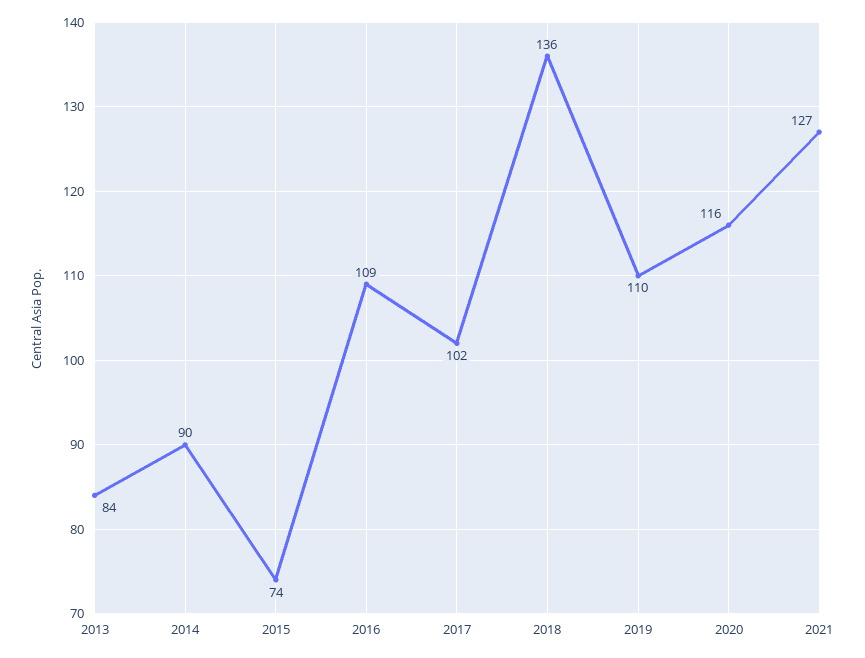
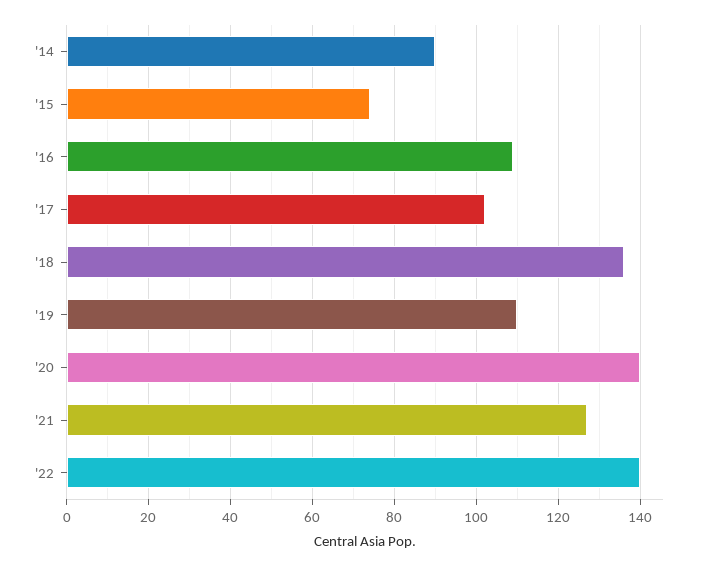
2013: 84 -> none
2020: 116 -> 140
'22: none -> 140

